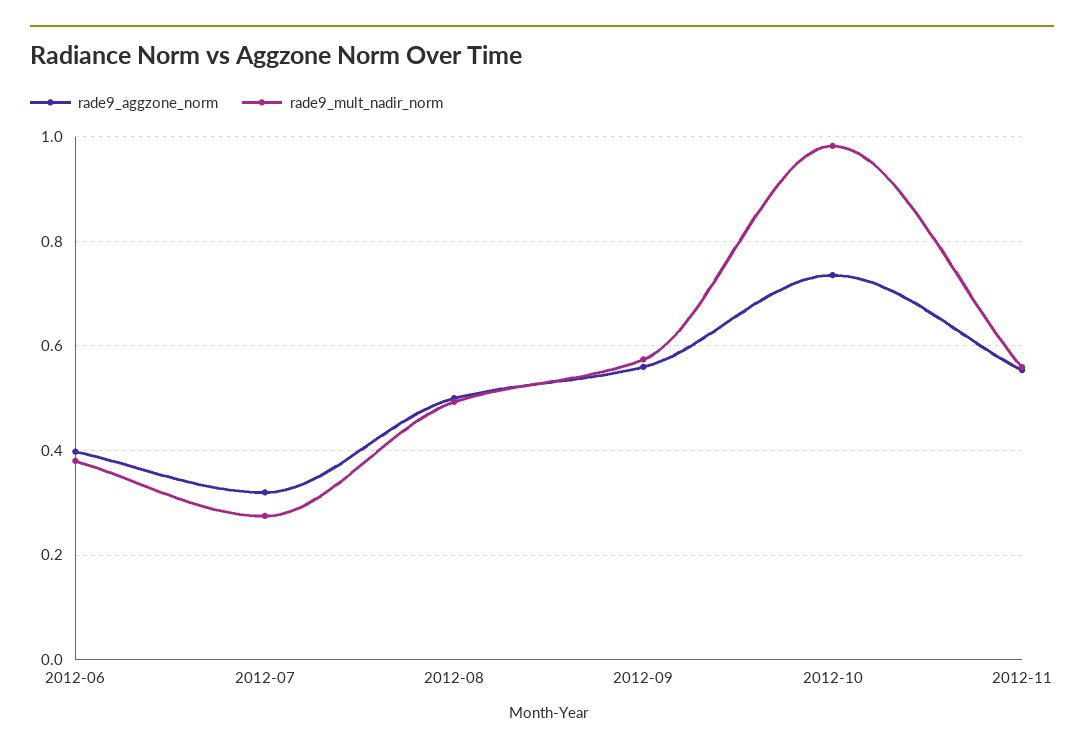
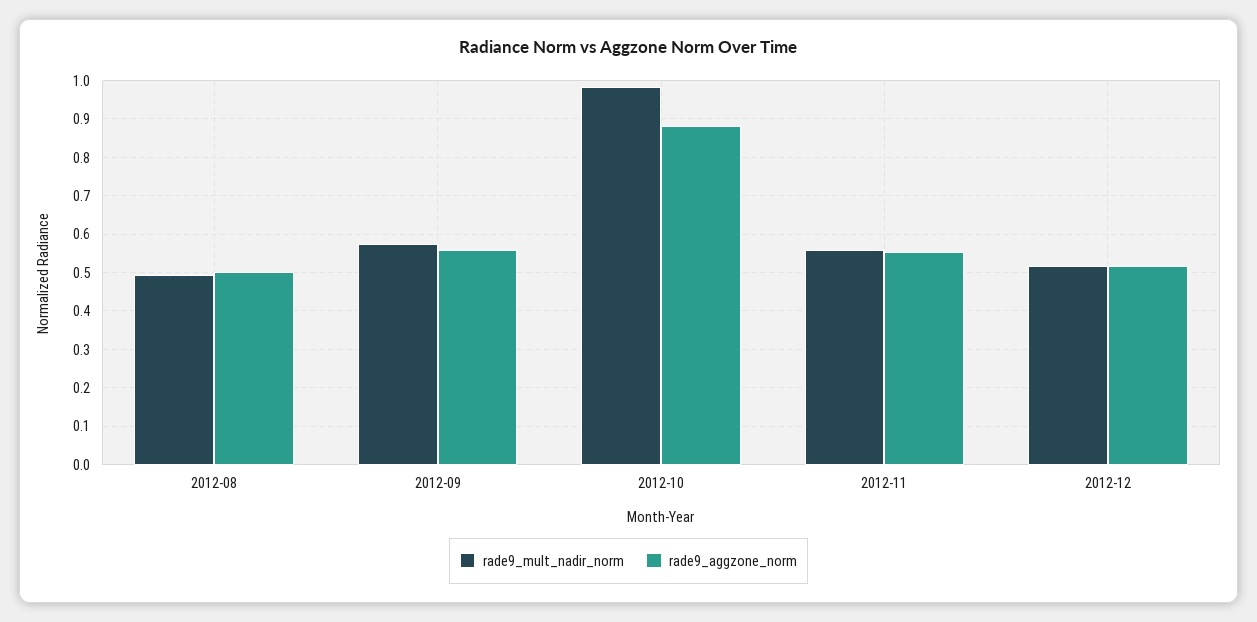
rade9_aggzone_norm, 2012-06: 0.4 -> none
rade9_mult_nadir_norm, 2012-06: 0.38 -> none
rade9_aggzone_norm, 2012-07: 0.32 -> none
rade9_mult_nadir_norm, 2012-07: 0.28 -> none
rade9_aggzone_norm, 2012-10: 0.74 -> 0.88
rade9_mult_nadir_norm, 2012-12: none -> 0.52
rade9_aggzone_norm, 2012-12: none -> 0.52

